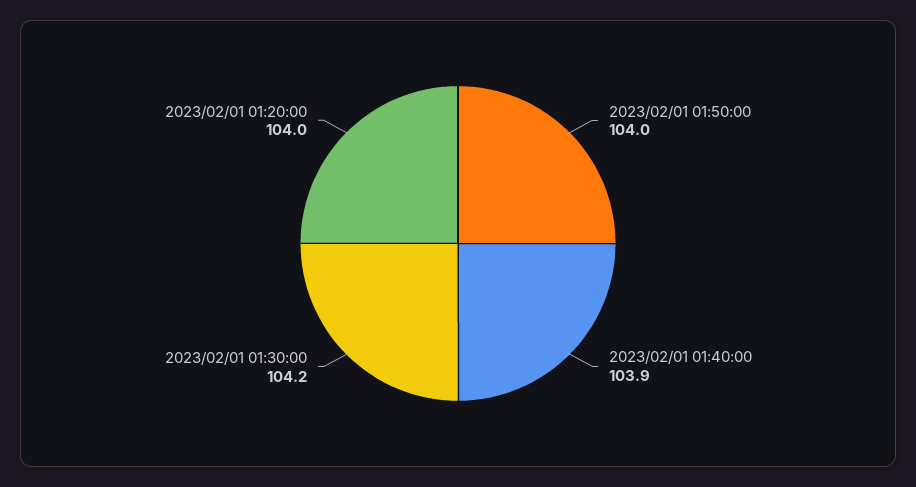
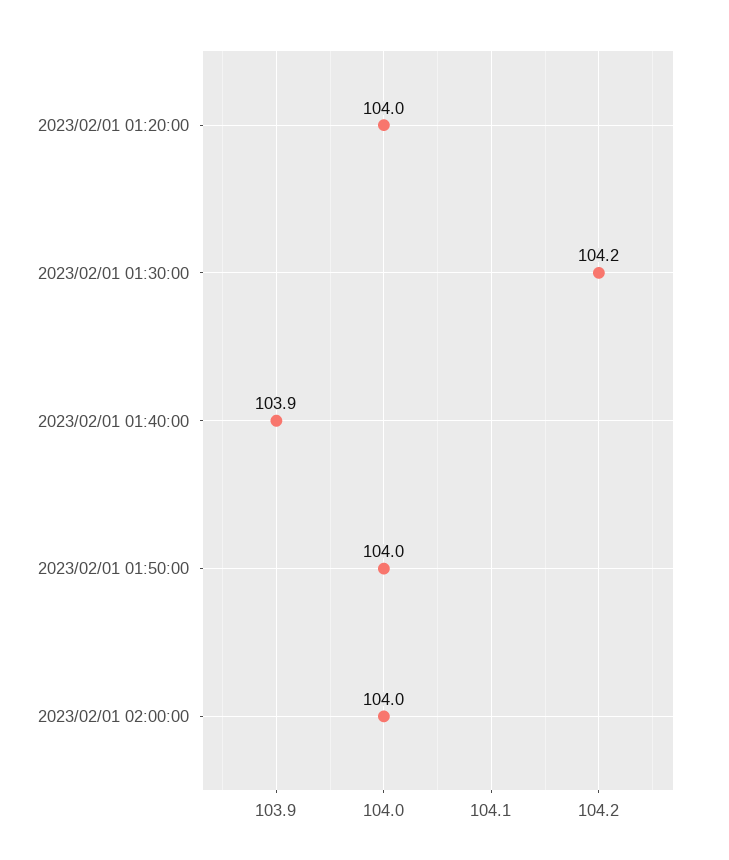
2023/02/01 02:00:00: none -> 104

